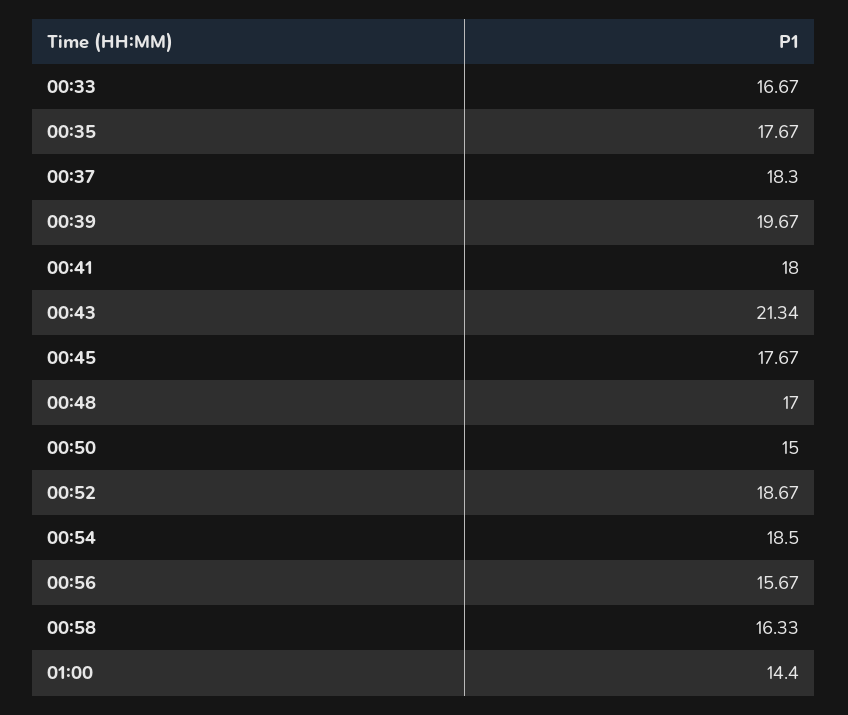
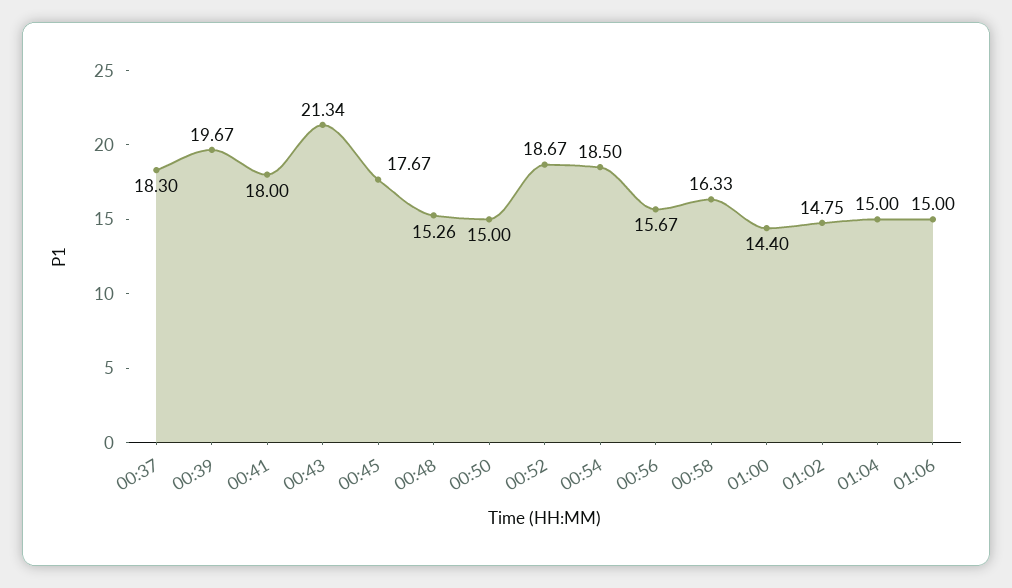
00:33: 16.67 -> none
00:35: 17.67 -> none
00:48: 17 -> 15.26
01:02: none -> 14.75
01:04: none -> 15
01:06: none -> 15

